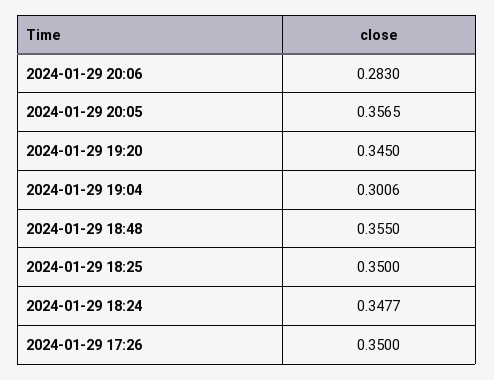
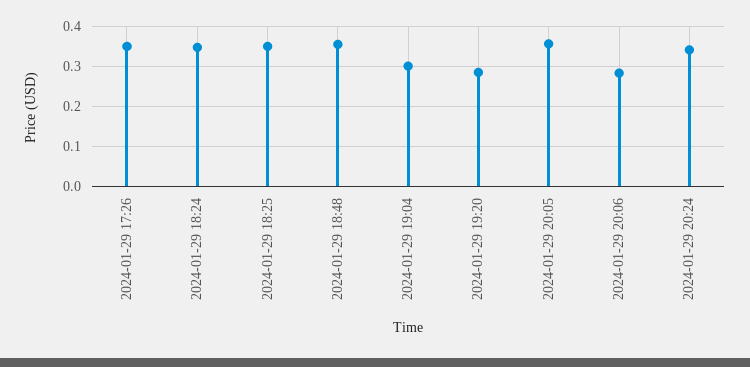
2024-01-29 19:20: 0.345 -> 0.28
2024-01-29 20:24: none -> 0.34

